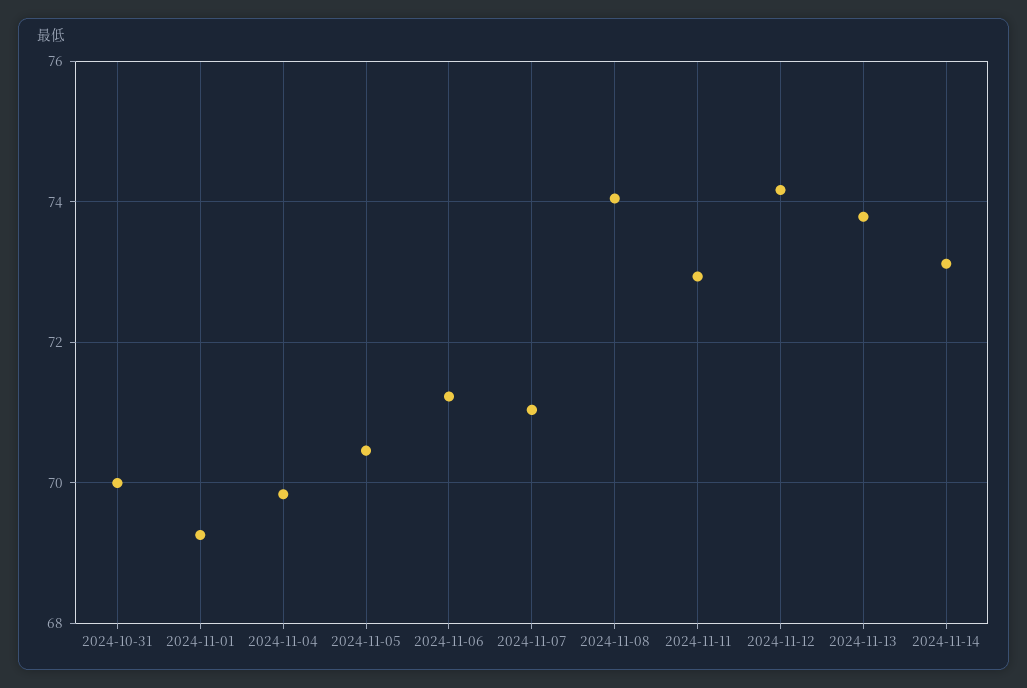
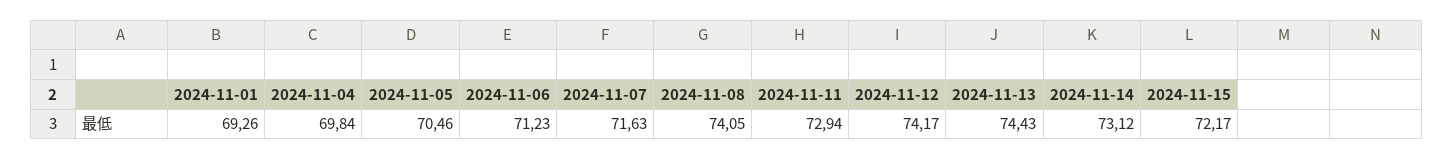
2024-10-31: 70 -> none
2024-11-07: 71 -> 71.63
2024-11-13: 73.8 -> 74.43
2024-11-15: none -> 72.17

